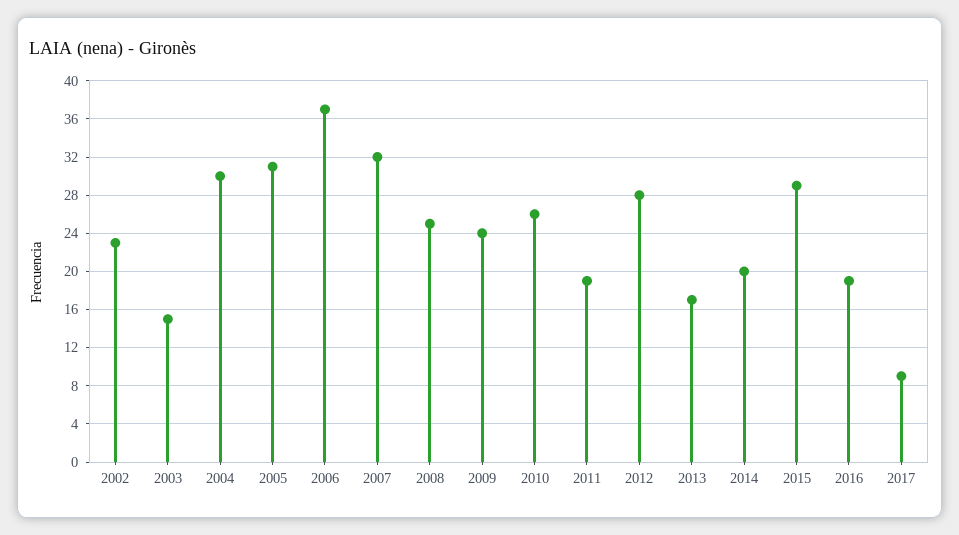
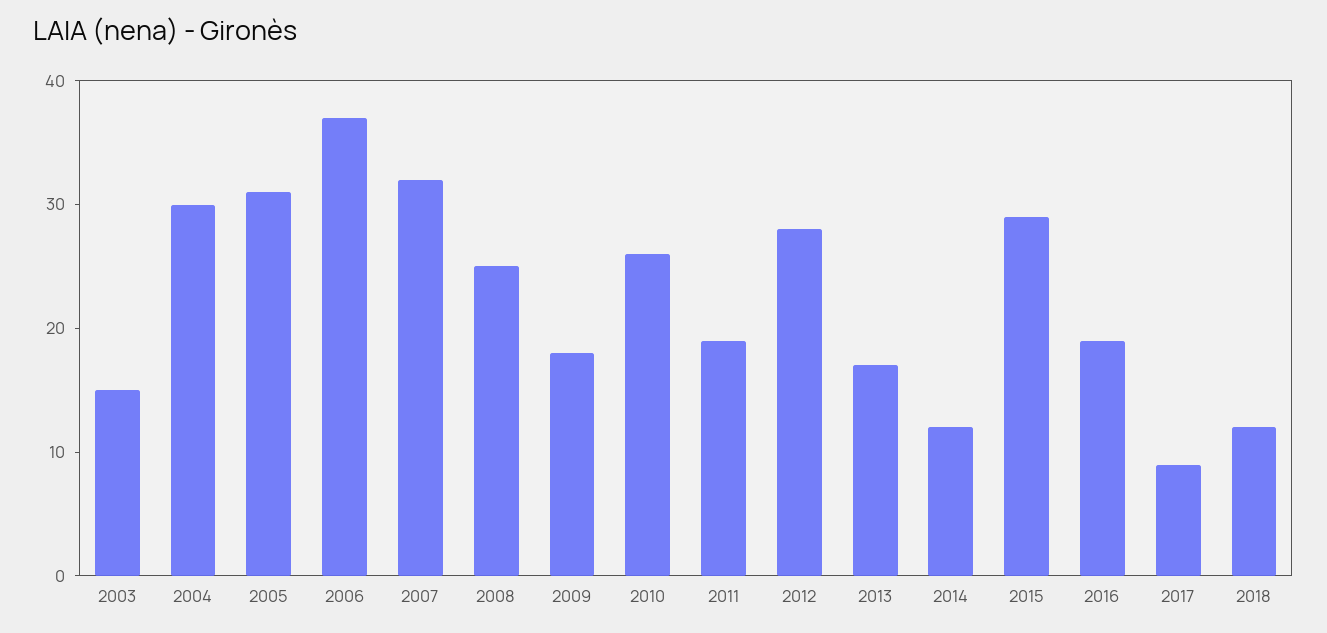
2002: 23 -> none
2009: 24 -> 18
2014: 20 -> 12
2018: none -> 12

